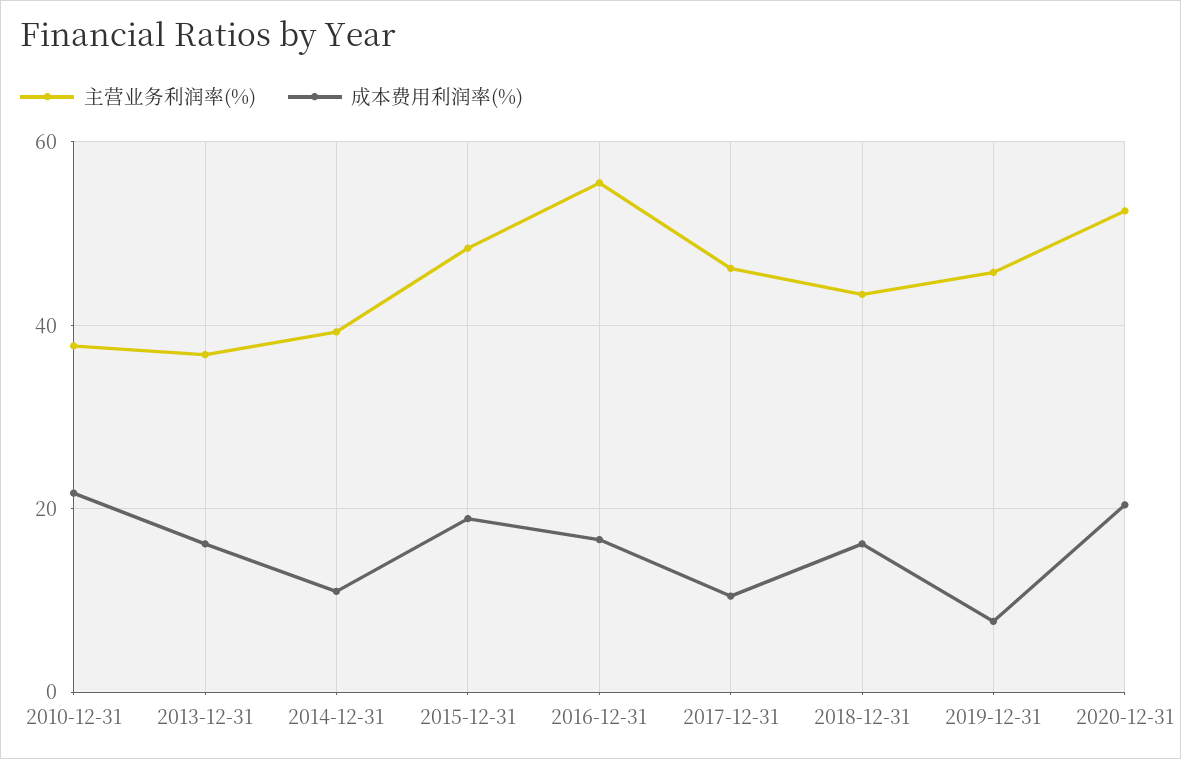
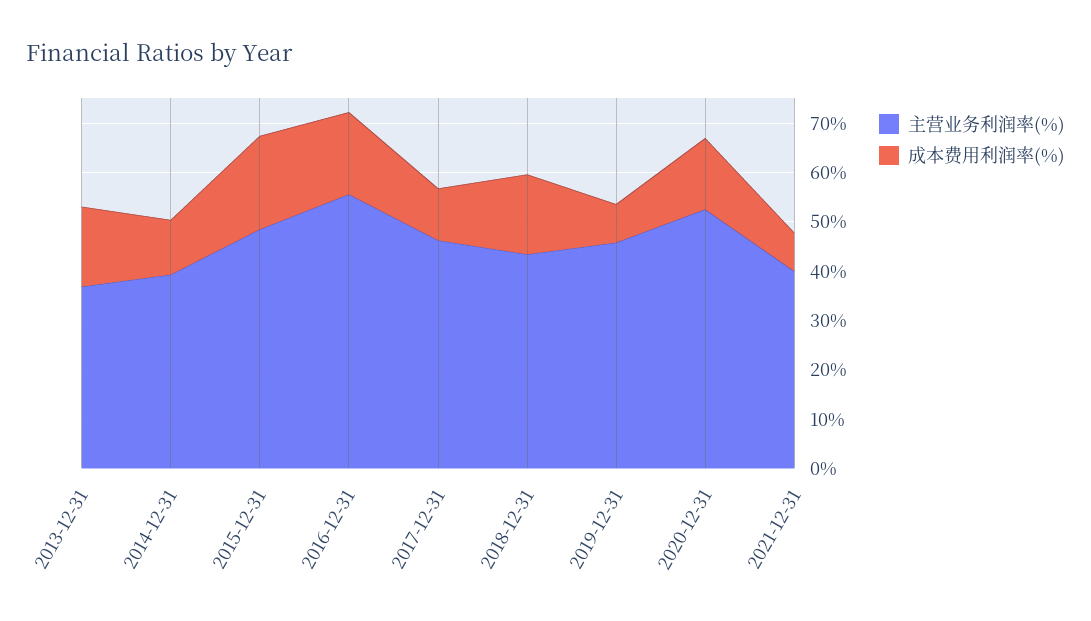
主营业务利润率(%), 2010-12-31: 38 -> none
成本费用利润率(%), 2010-12-31: 22 -> none
成本费用利润率(%), 2020-12-31: 20 -> 14
主营业务利润率(%), 2021-12-31: none -> 40
成本费用利润率(%), 2021-12-31: none -> 8

